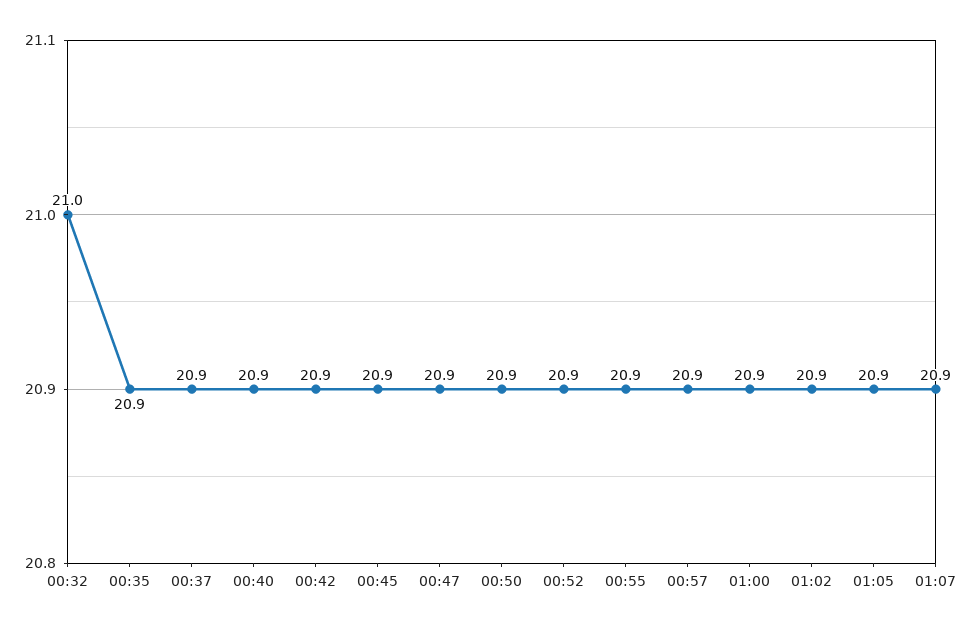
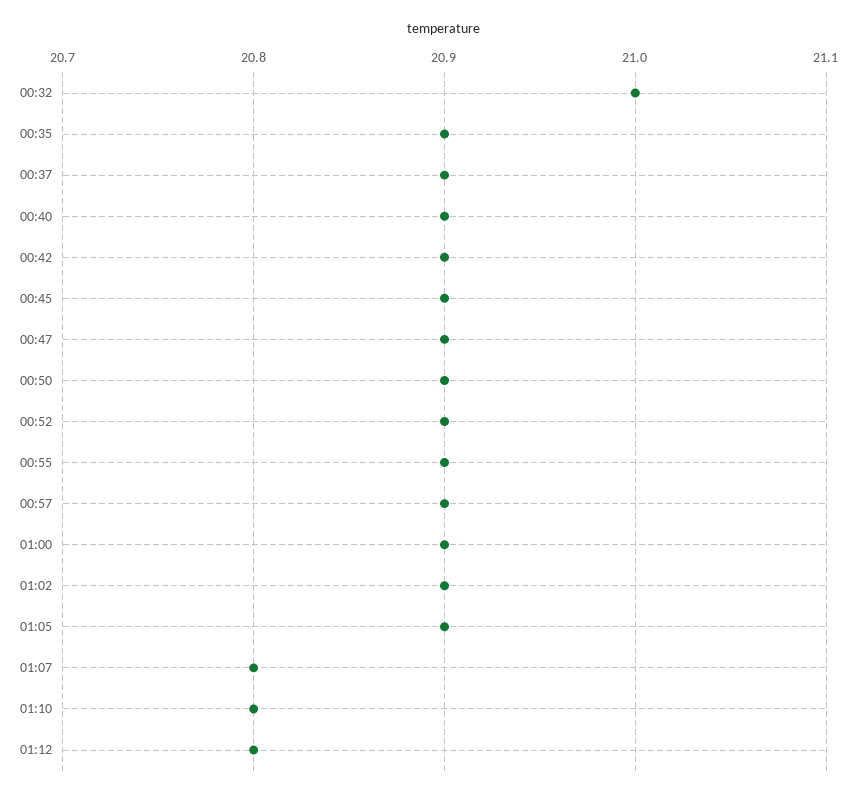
01:07: 20.9 -> 20.8
01:10: none -> 20.8
01:12: none -> 20.8

